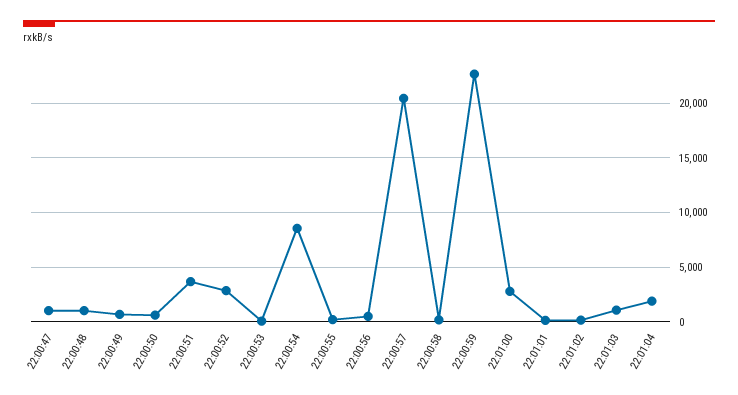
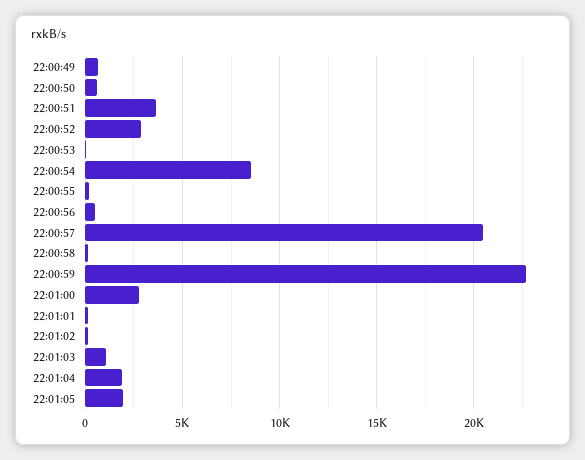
22:00:47: 1000 -> none
22:00:48: 1000 -> none
22:01:05: none -> 2000

